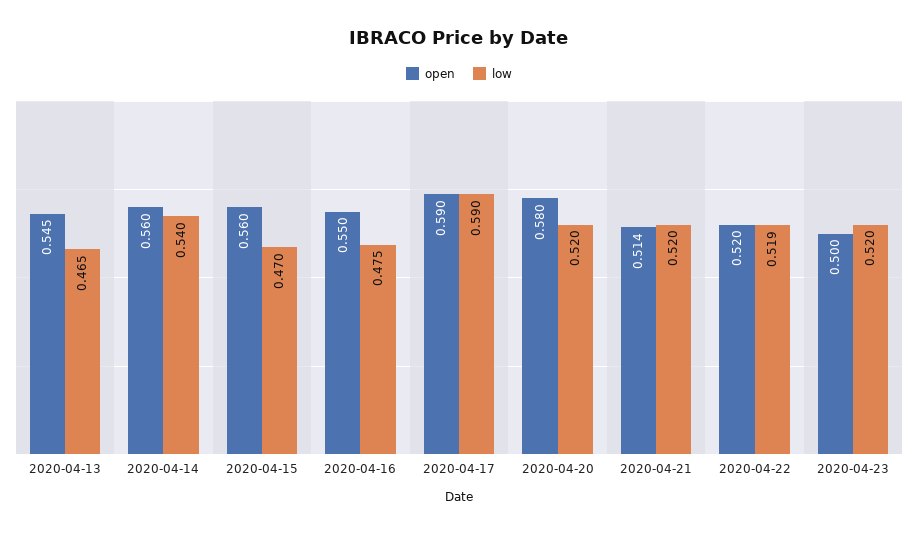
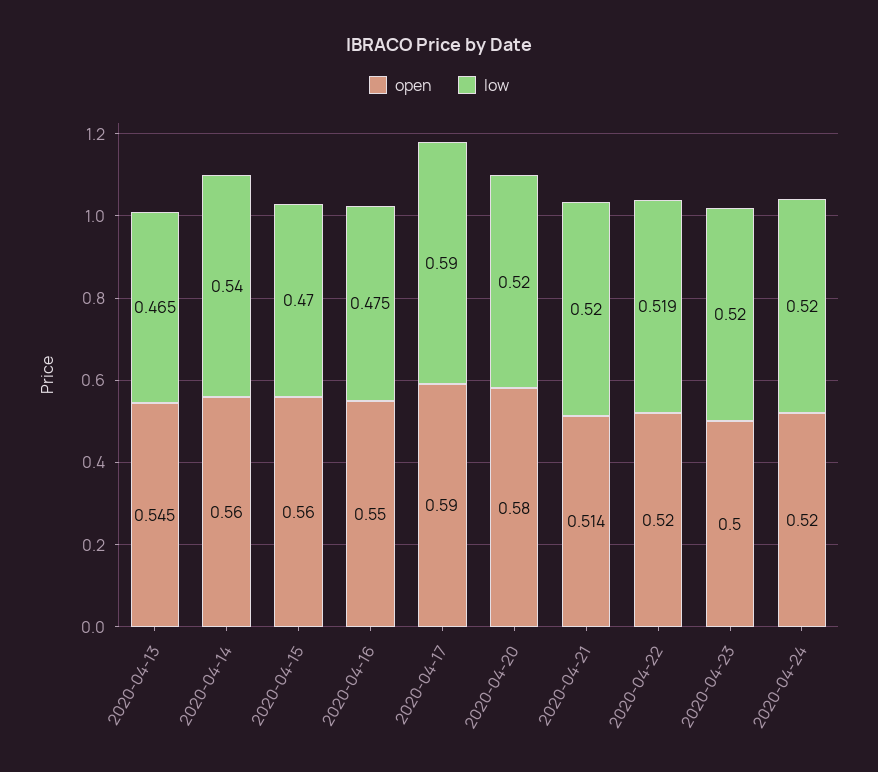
open, 2020-04-24: none -> 0.52
low, 2020-04-24: none -> 0.52

